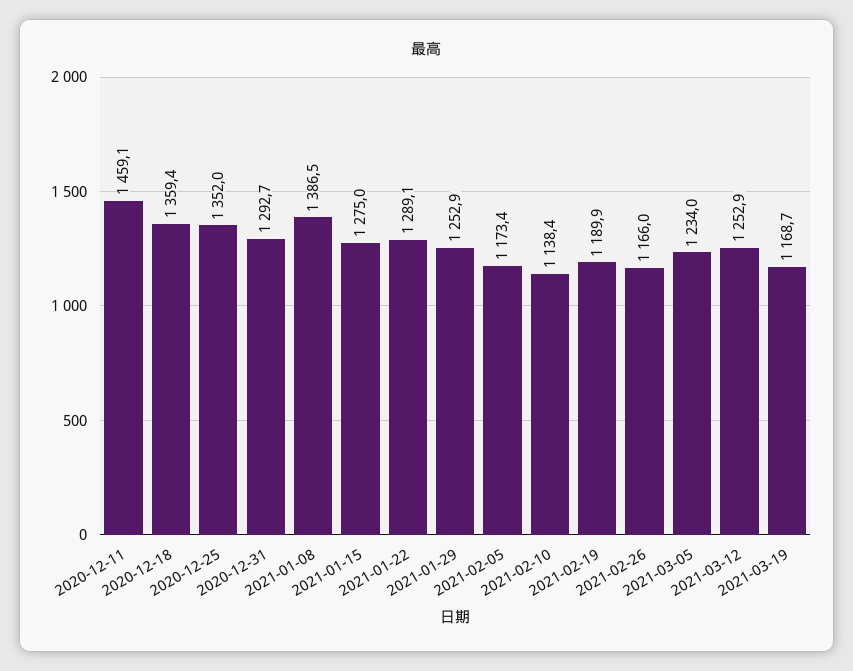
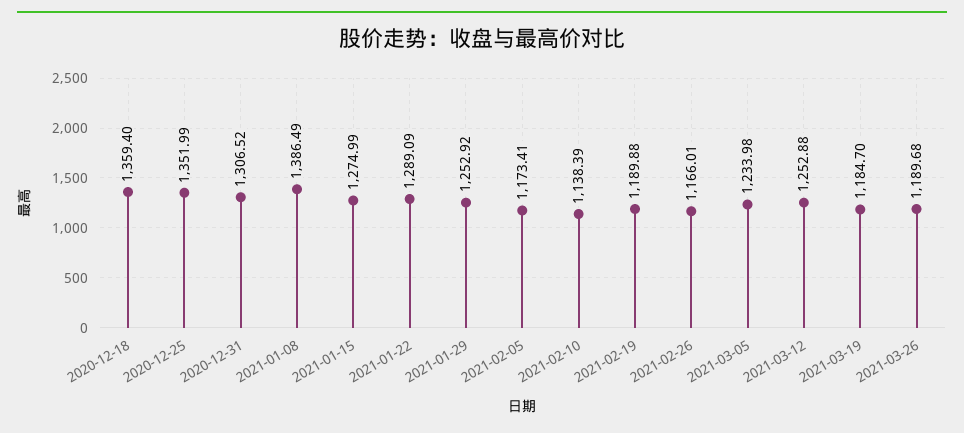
2020-12-11: 1459.1 -> none
2020-12-31: 1292.7 -> 1306.52
2021-03-19: 1168.7 -> 1184.7
2021-03-26: none -> 1189.68

